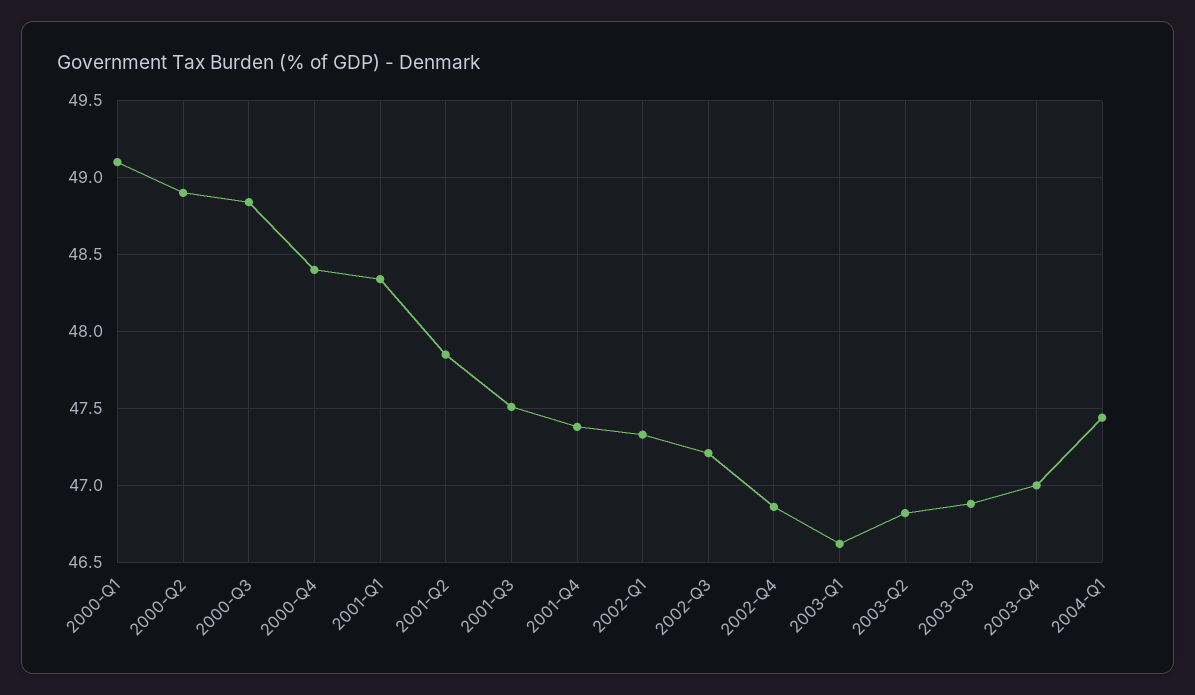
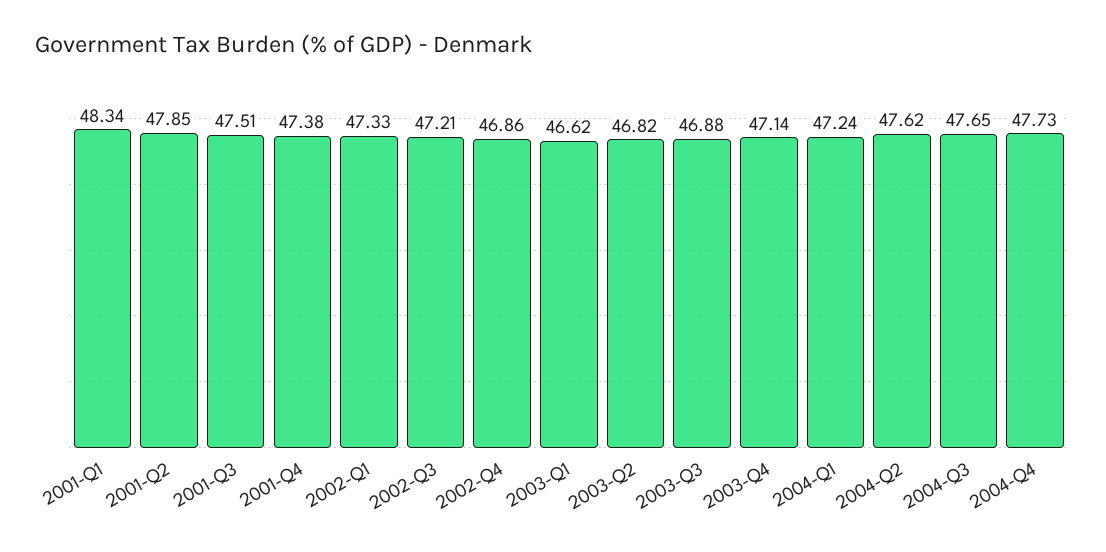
2000-Q1: 49.1 -> none
2000-Q2: 48.9 -> none
2000-Q3: 48.85 -> none
2000-Q4: 48.4 -> none
2003-Q4: 47 -> 47.14
2004-Q1: 47.45 -> 47.24
2004-Q2: none -> 47.62
2004-Q3: none -> 47.65
2004-Q4: none -> 47.73

